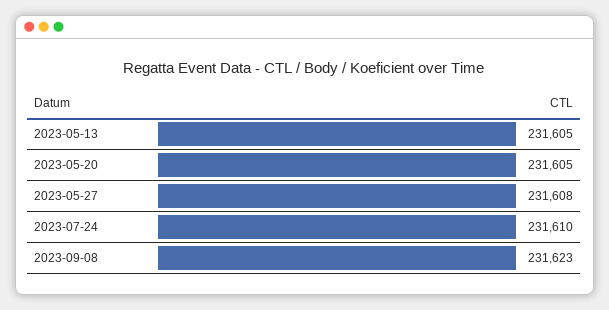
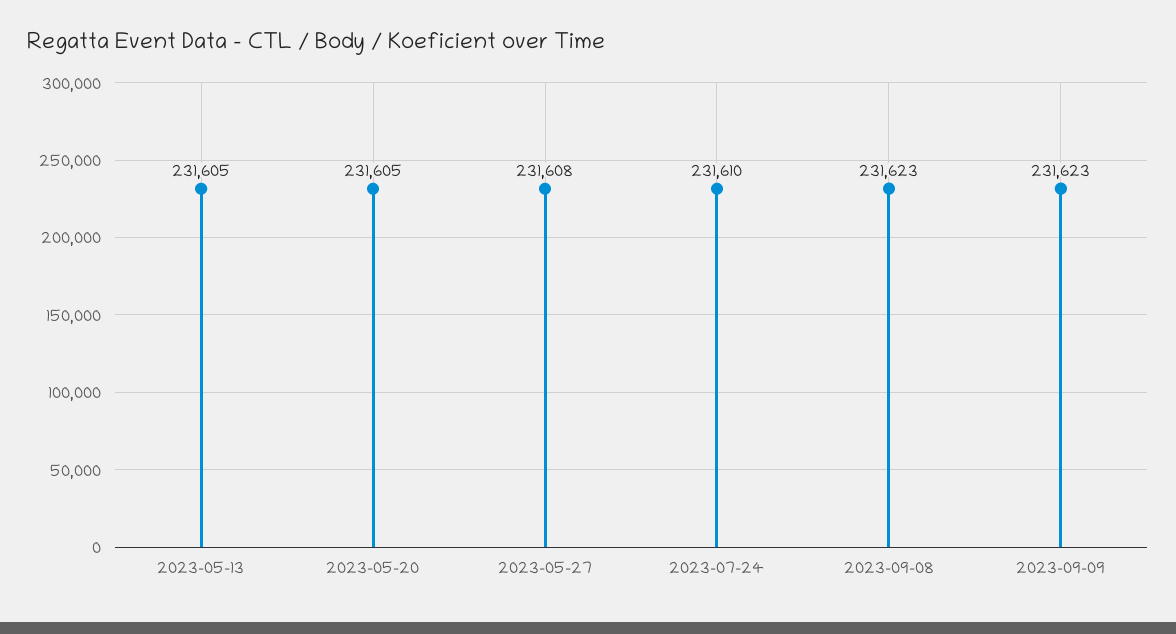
2023-09-09: none -> 231623

